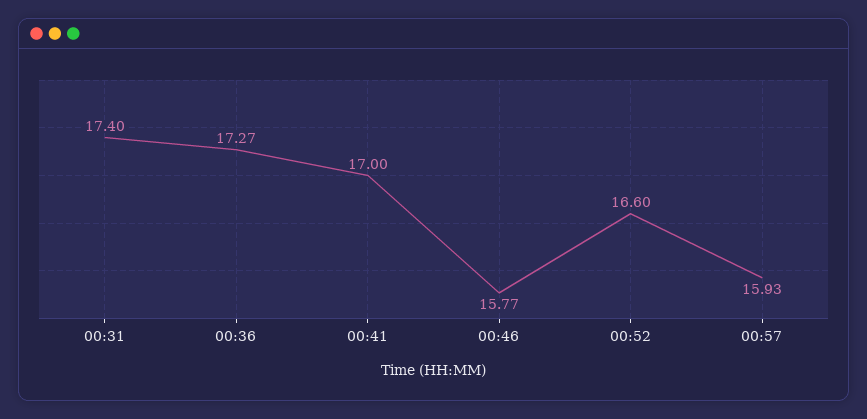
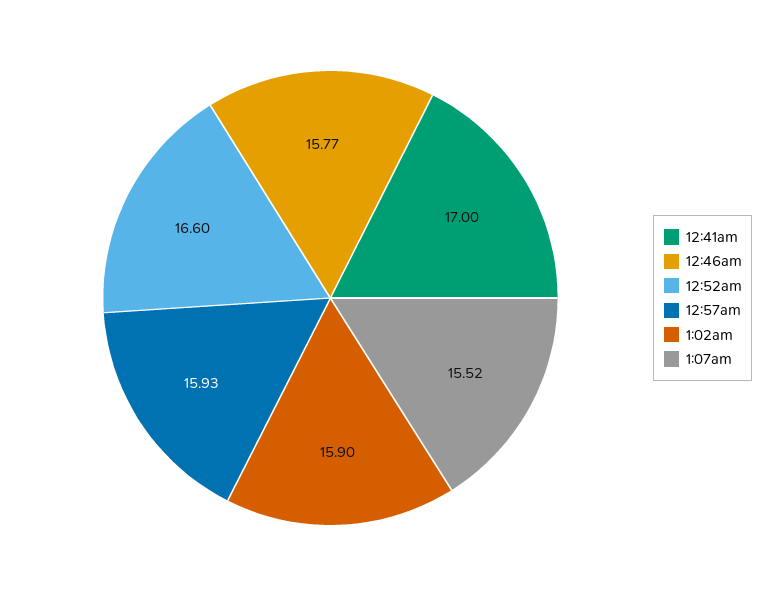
00:31: 17.4 -> none
00:36: 17.27 -> none
1:02am: none -> 15.9
1:07am: none -> 15.52

